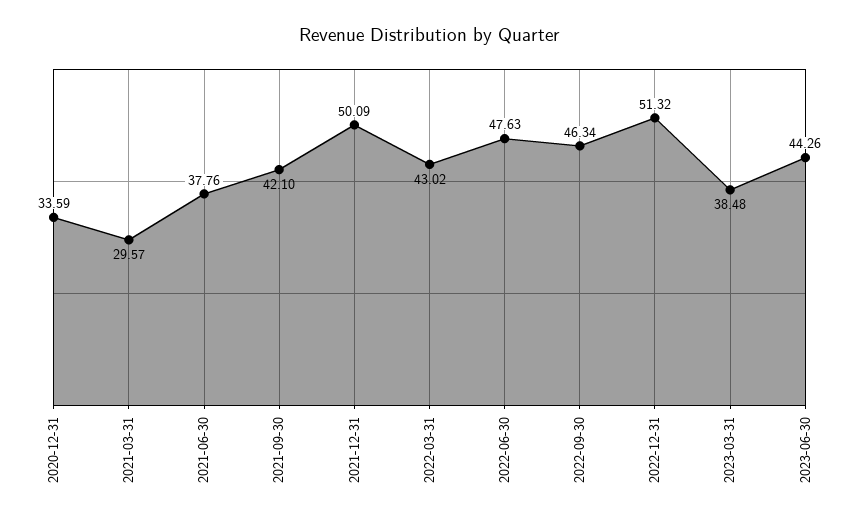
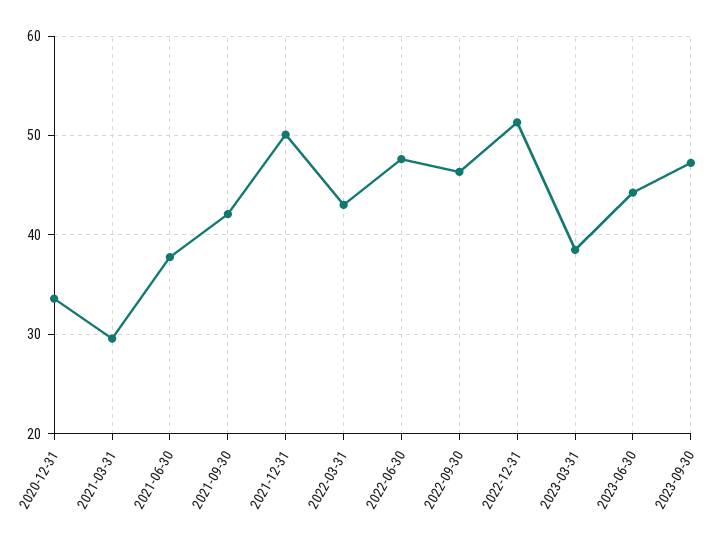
2023-09-30: none -> 47

